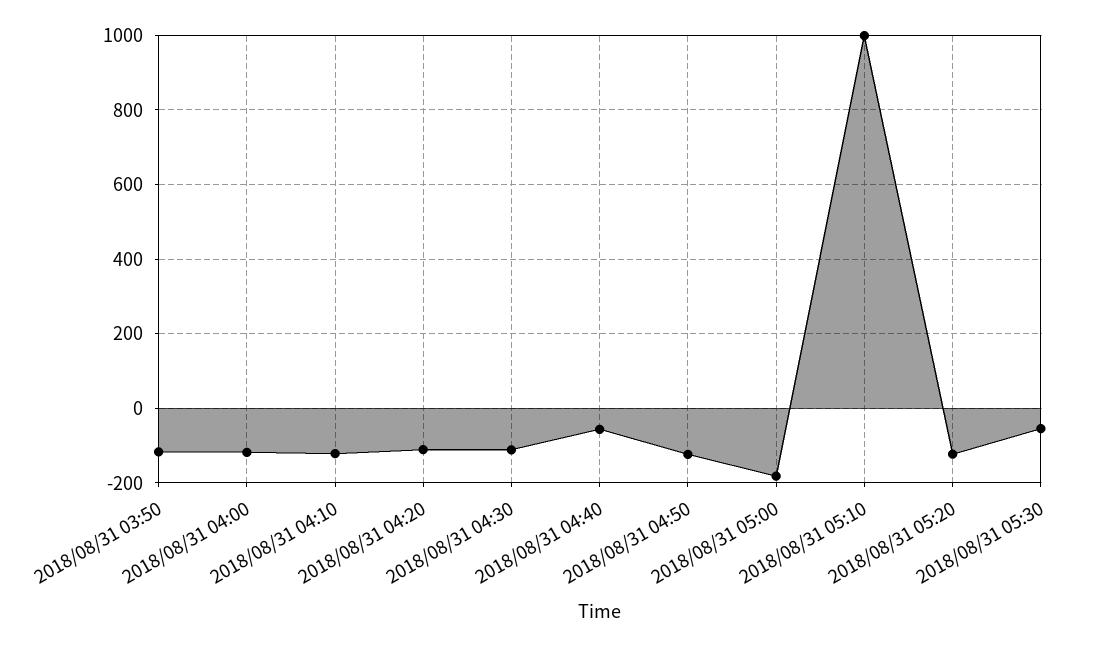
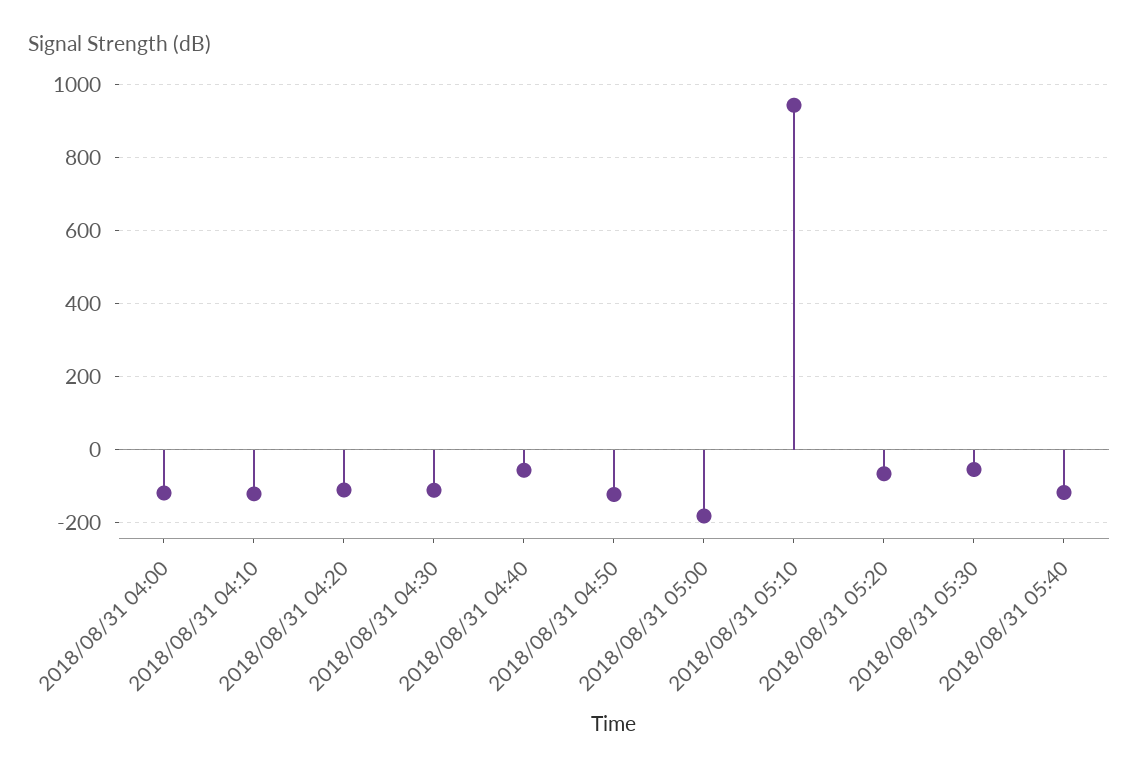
2018/08/31 03:50: -120 -> none
2018/08/31 05:10: 1000 -> 940
2018/08/31 05:20: -120 -> -60
2018/08/31 05:40: none -> -120

